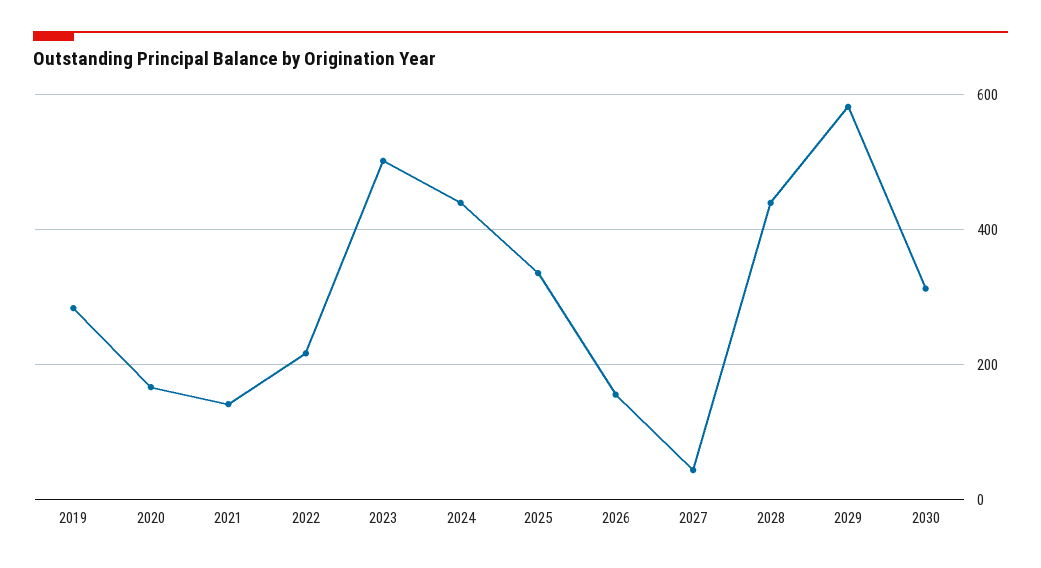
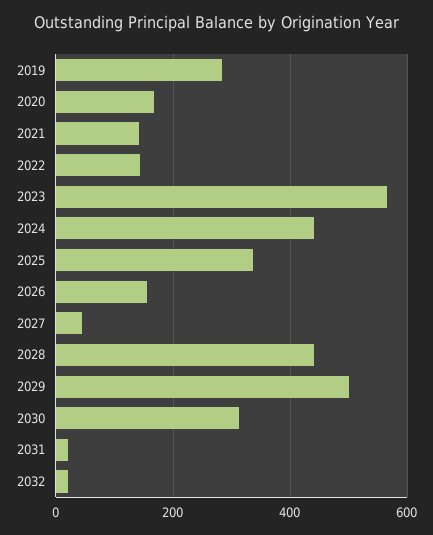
2022: 220 -> 140
2023: 500 -> 560
2029: 580 -> 500
2031: none -> 20
2032: none -> 20

